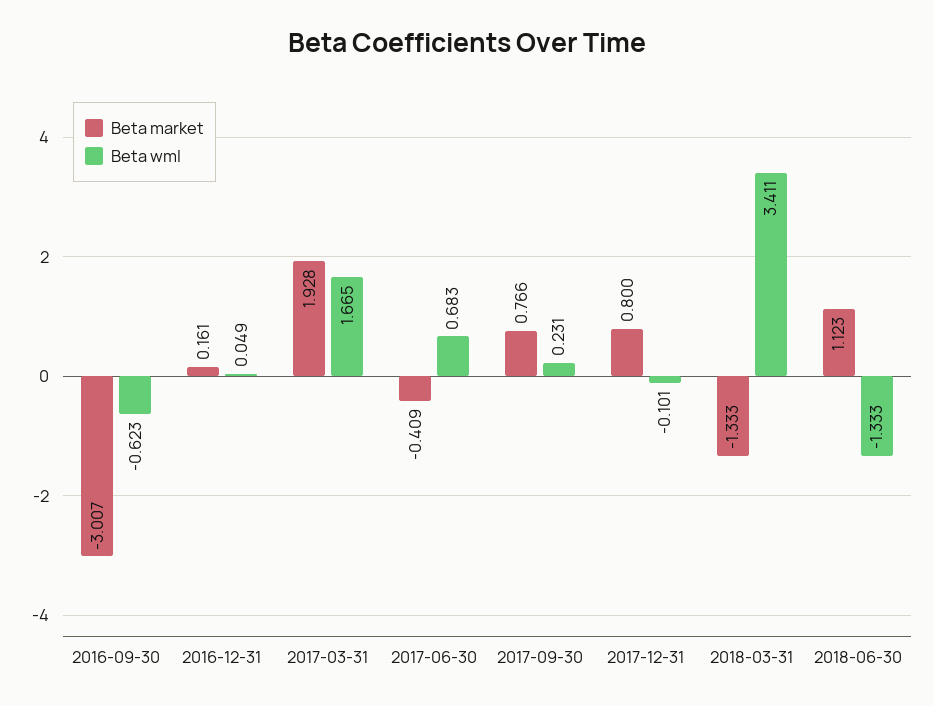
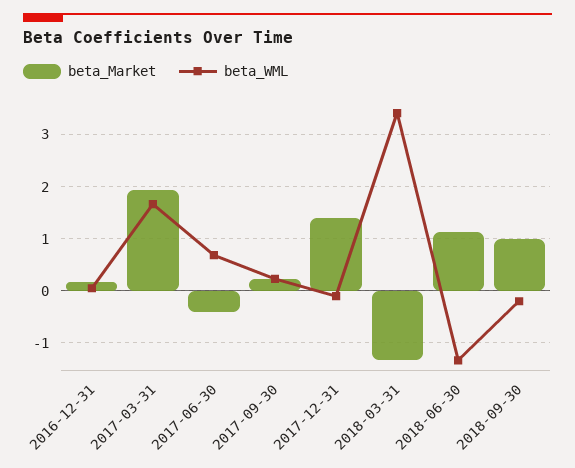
Beta market, 2016-09-30: -3.007 -> none
Beta wml, 2016-09-30: -0.623 -> none
Beta market, 2017-09-30: 0.766 -> 0.2
Beta market, 2017-12-31: 0.8 -> 1.4
Beta market, 2018-09-30: none -> 1
Beta wml, 2018-09-30: none -> -0.2

